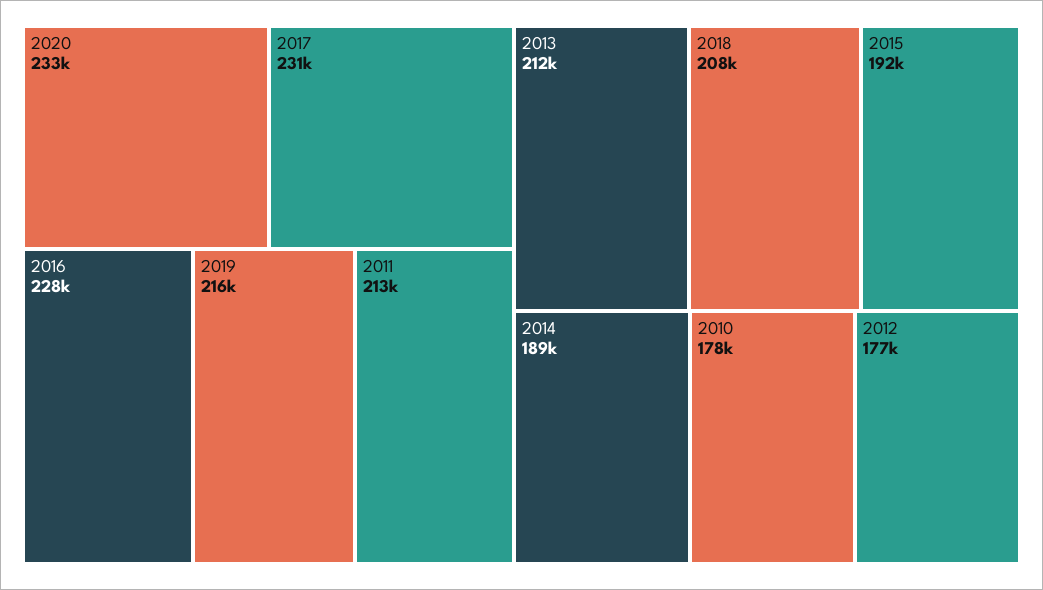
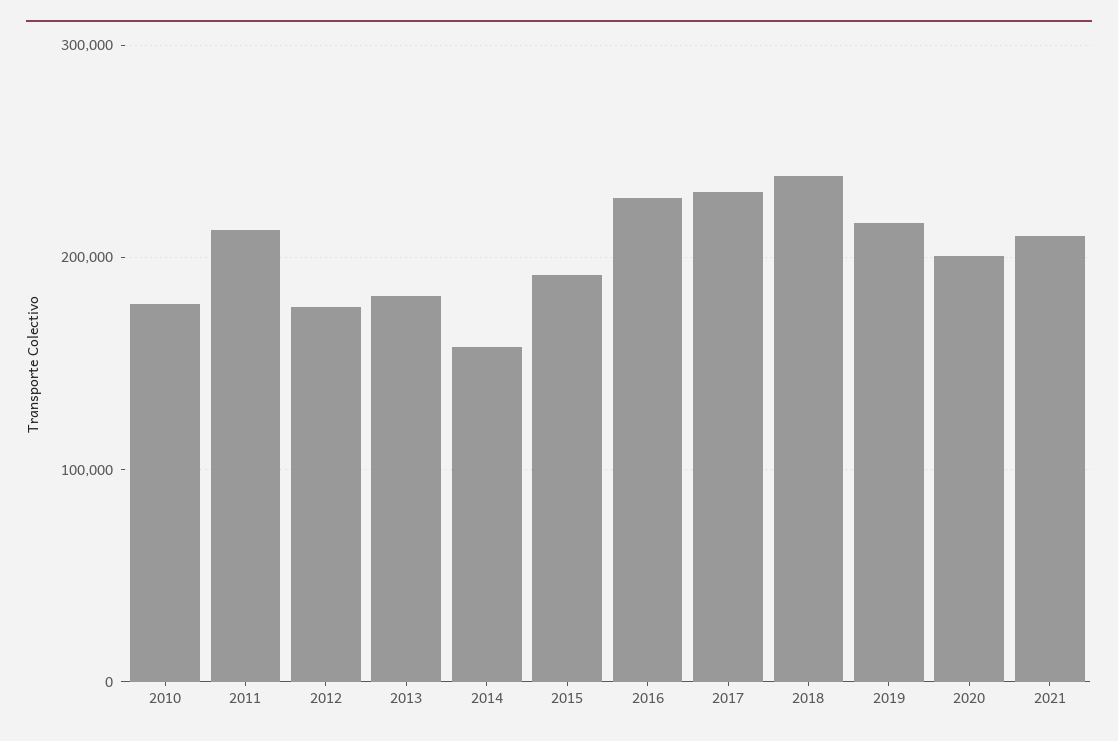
2020: 233000 -> 200000
2013: 212000 -> 180000
2018: 208000 -> 240000
2014: 189000 -> 160000
2021: none -> 210000

